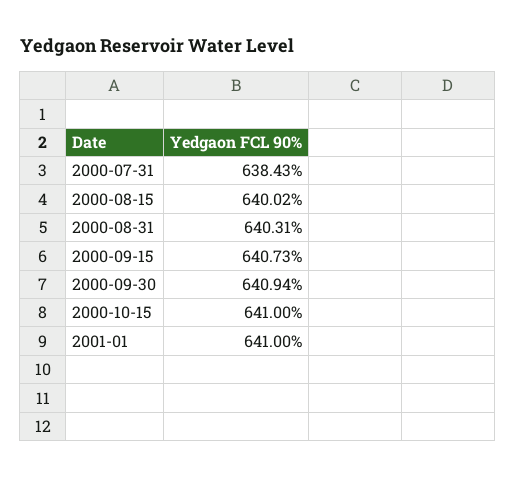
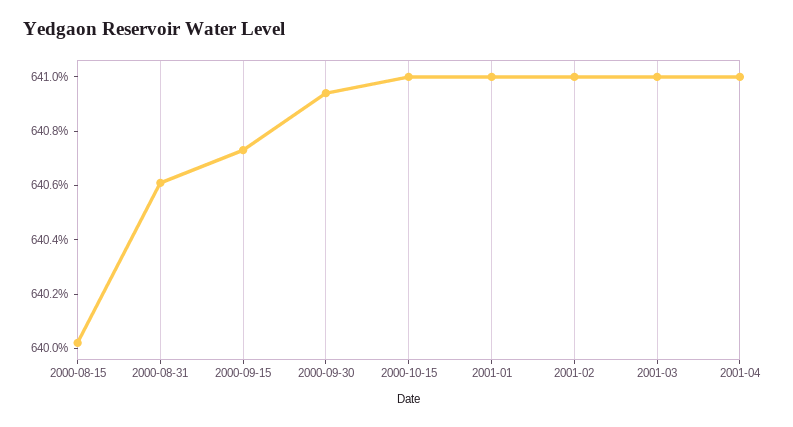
2000-07-31: 638.43 -> none
2000-08-31: 640.31 -> 640.6
2001-02: none -> 641
2001-03: none -> 641
2001-04: none -> 641

